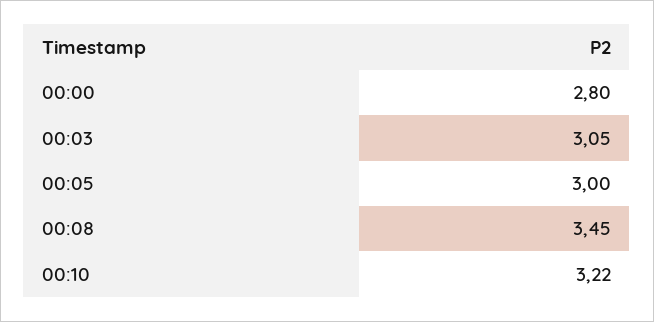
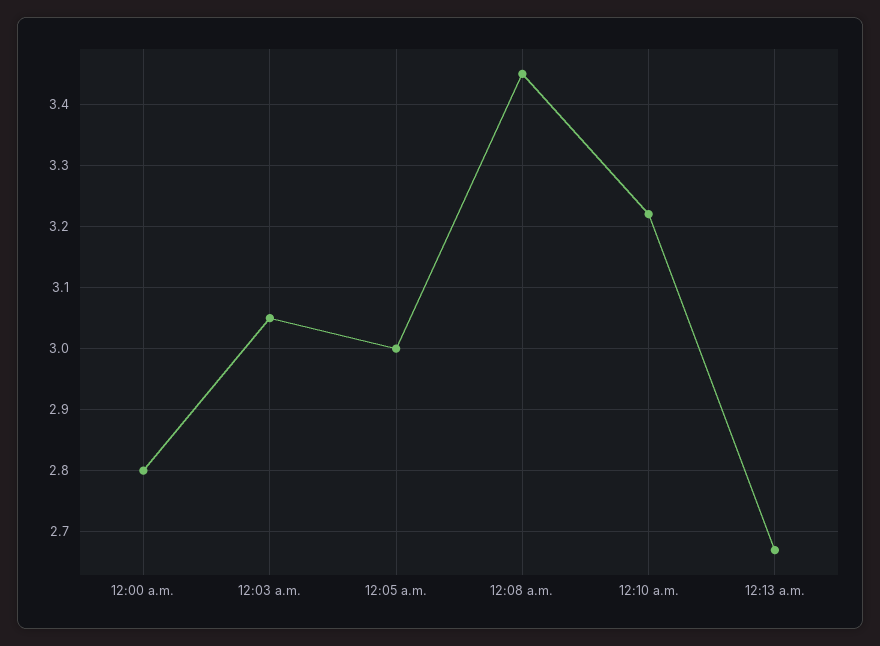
12:13 a.m.: none -> 2.67

